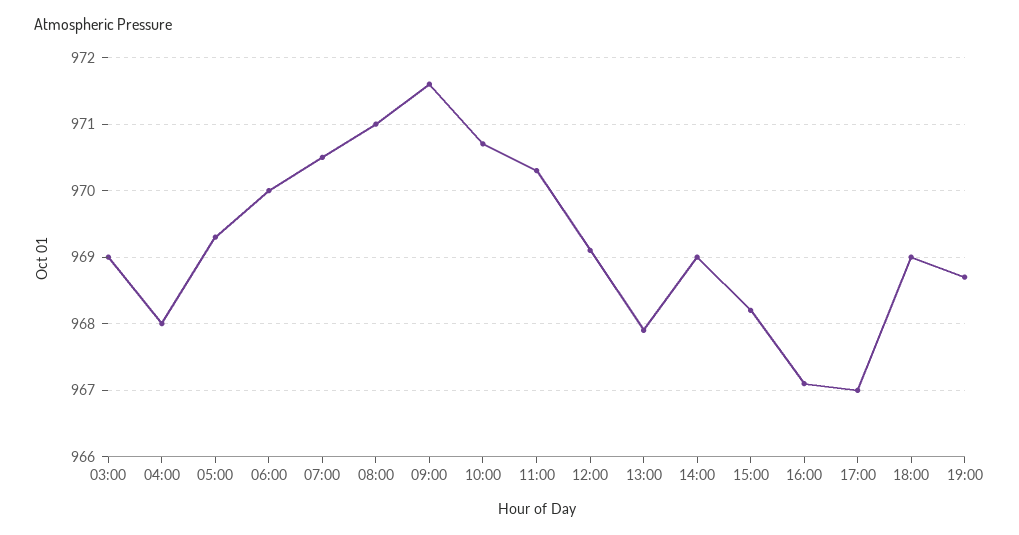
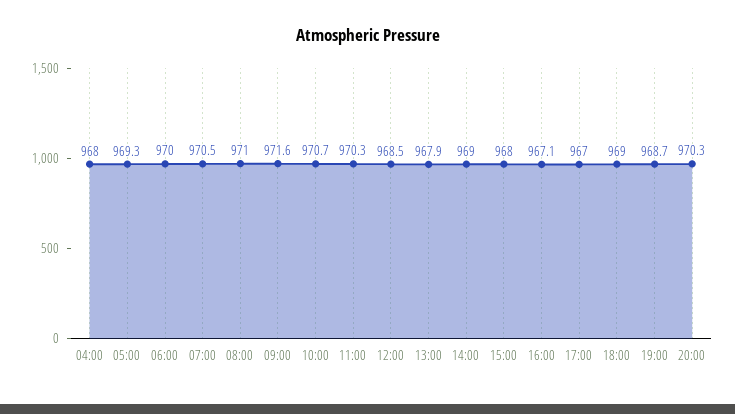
03:00: 969 -> none
12:00: 969.1 -> 968.5
15:00: 968.2 -> 968
20:00: none -> 970.3

